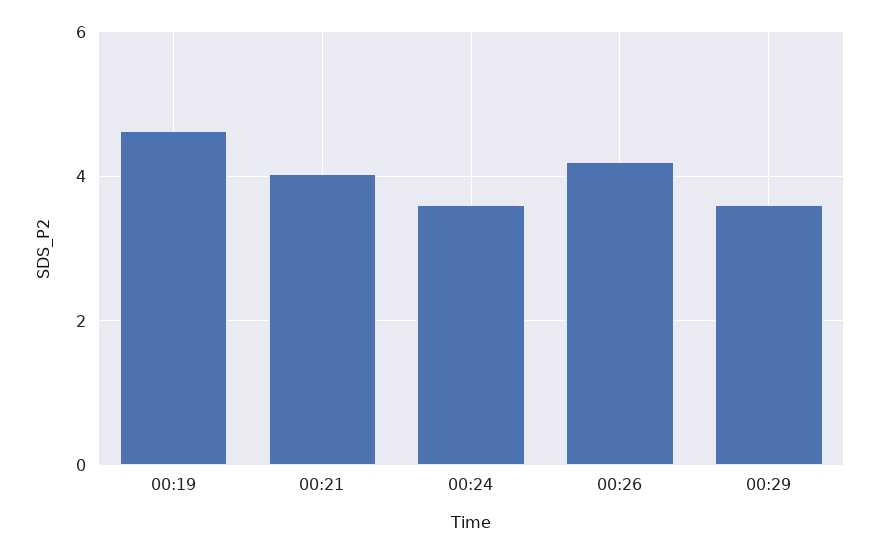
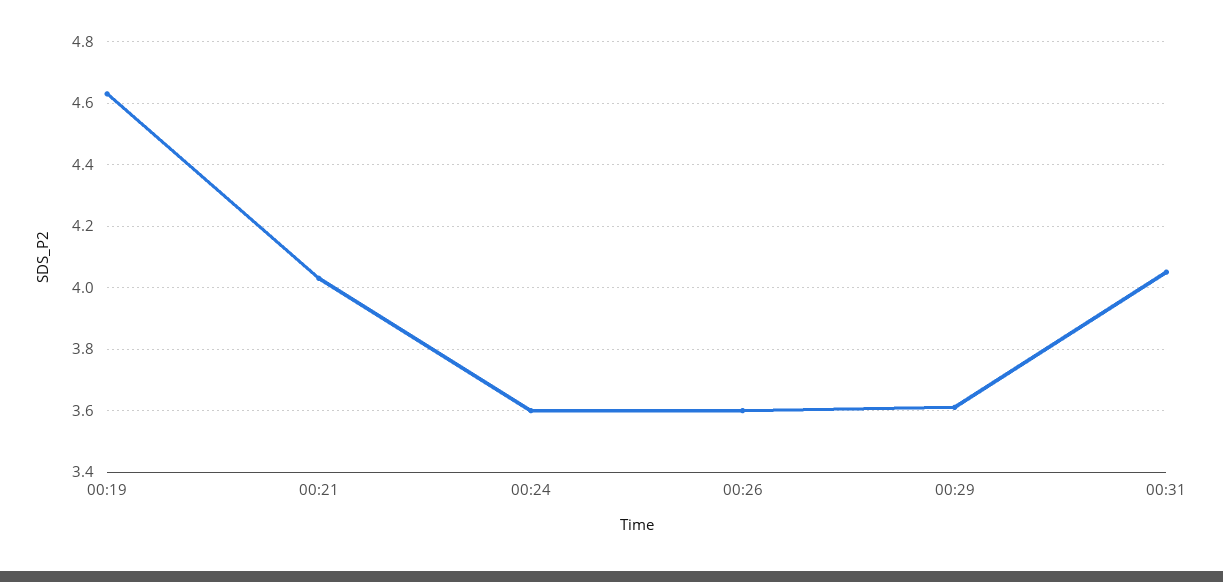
00:26: 4.2 -> 3.6
00:31: none -> 4.05

